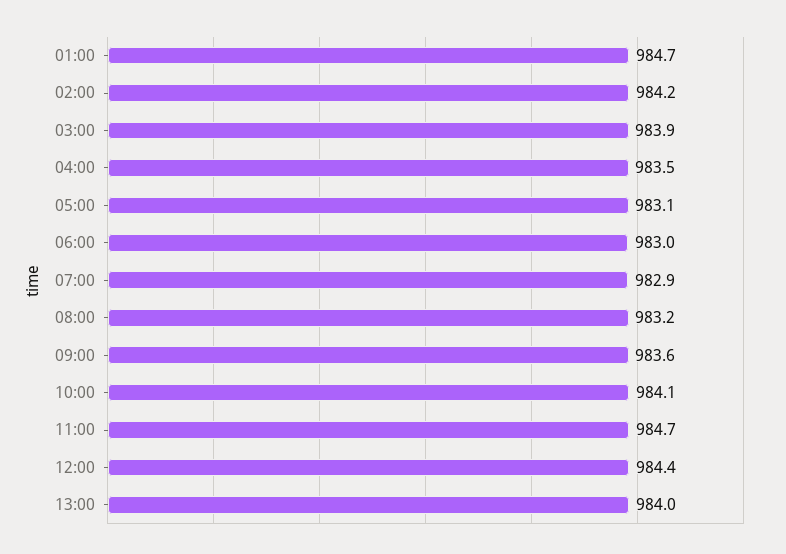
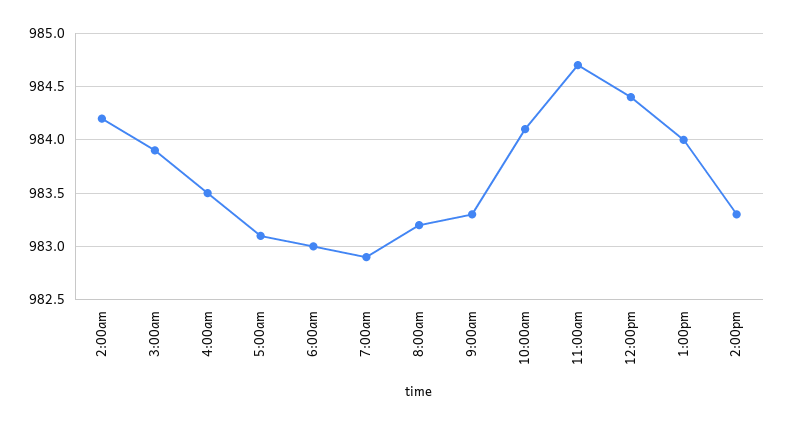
01:00: 984.7 -> none
09:00: 983.6 -> 983.3
2:00pm: none -> 983.3

